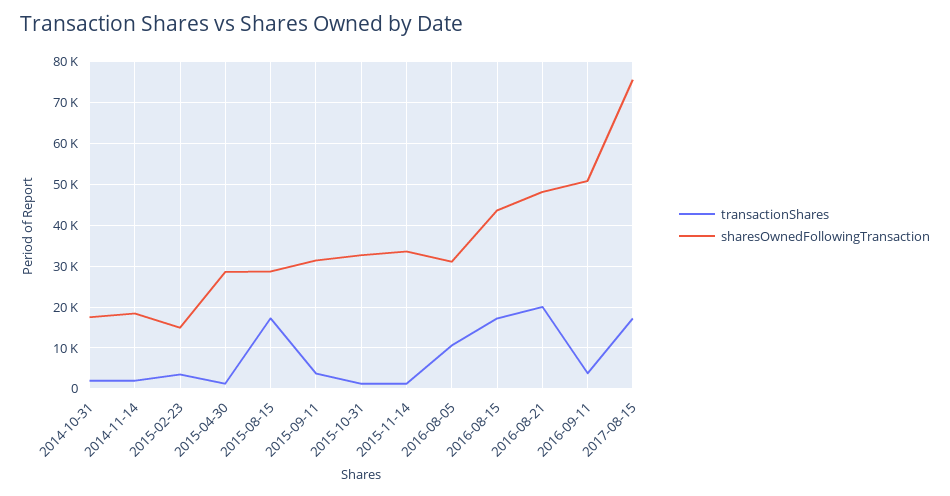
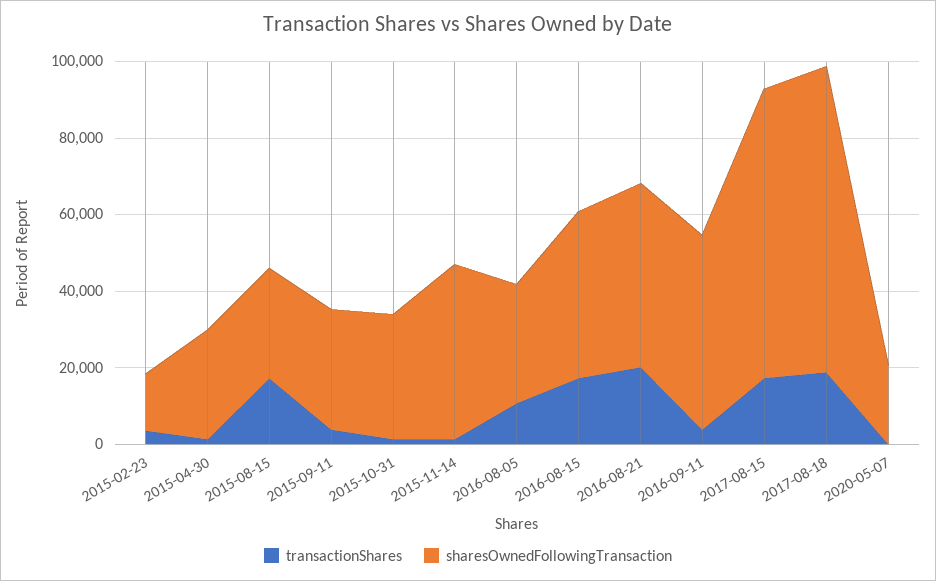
transactionShares, 2014-10-31: 2000 -> none
sharesOwnedFollowingTransaction, 2014-10-31: 18000 -> none
transactionShares, 2014-11-14: 2000 -> none
sharesOwnedFollowingTransaction, 2014-11-14: 18000 -> none
sharesOwnedFollowingTransaction, 2015-11-14: 34000 -> 45000
transactionShares, 2017-08-18: none -> 20000
sharesOwnedFollowingTransaction, 2017-08-18: none -> 80000
transactionShares, 2020-05-07: none -> 0
sharesOwnedFollowingTransaction, 2020-05-07: none -> 20000

